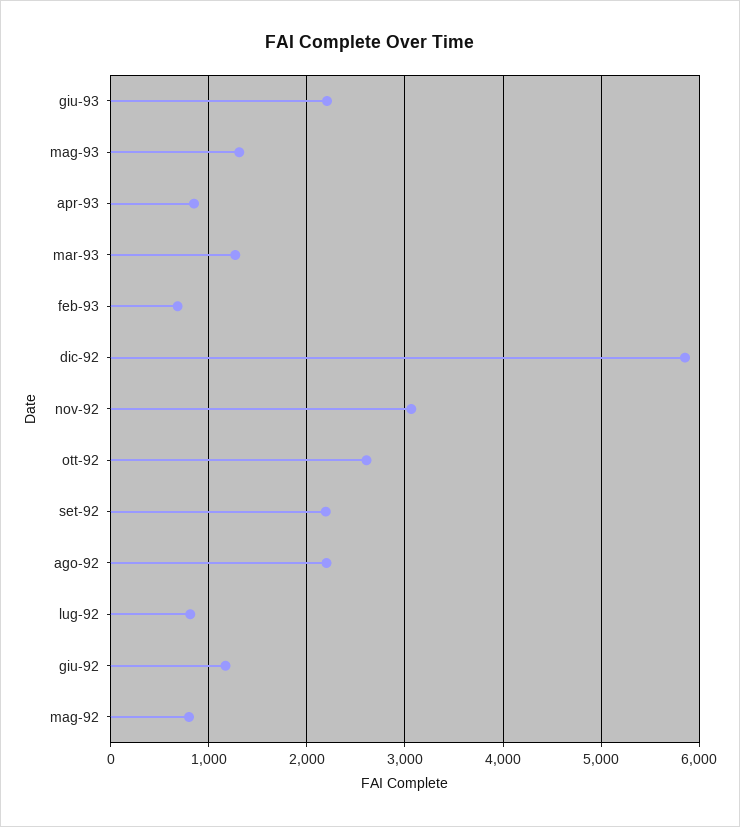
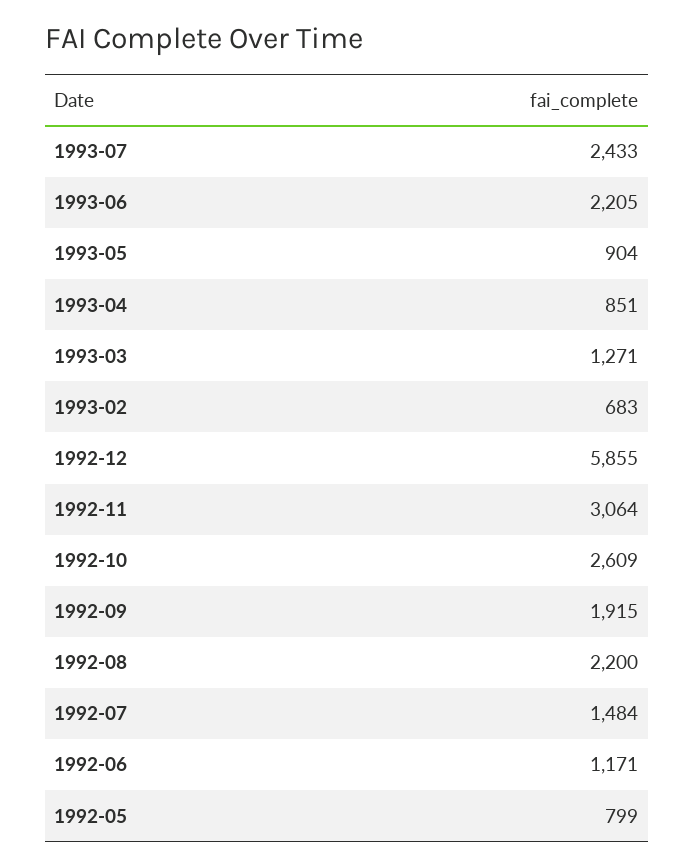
mag-93: 1300 -> 904
set-92: 2200 -> 1915
lug-92: 800 -> 1484
1993-07: none -> 2433

